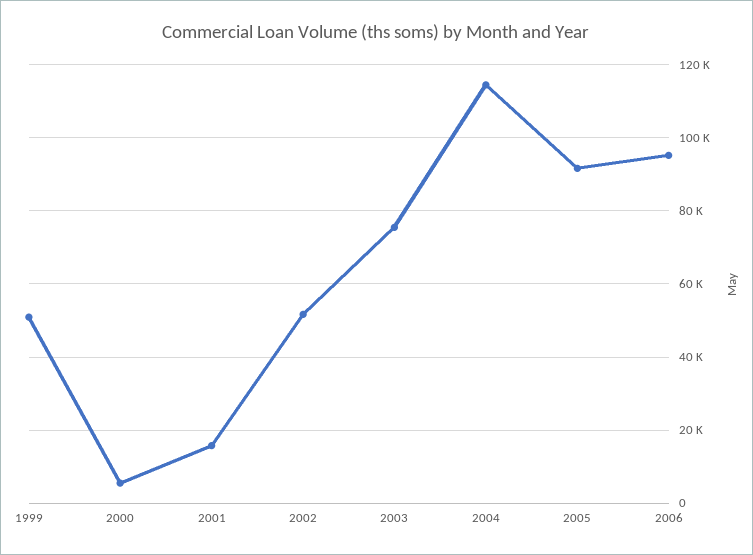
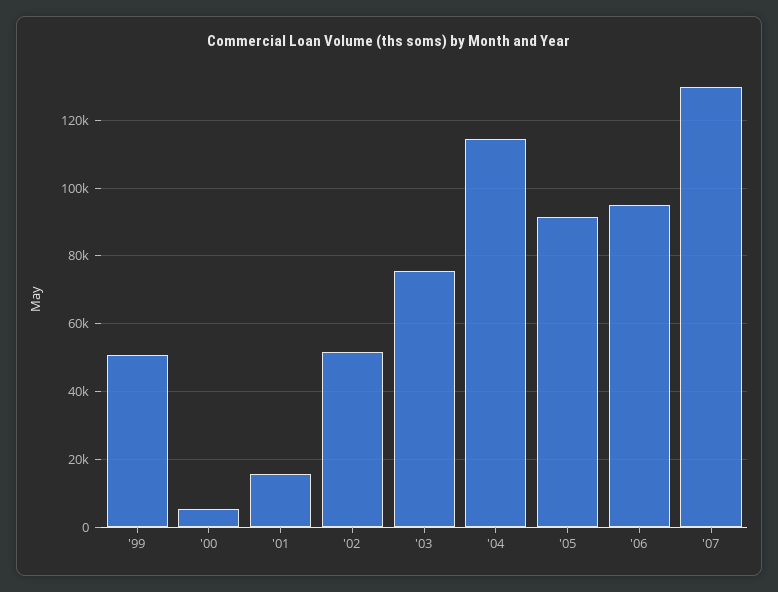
'07: none -> 130000

